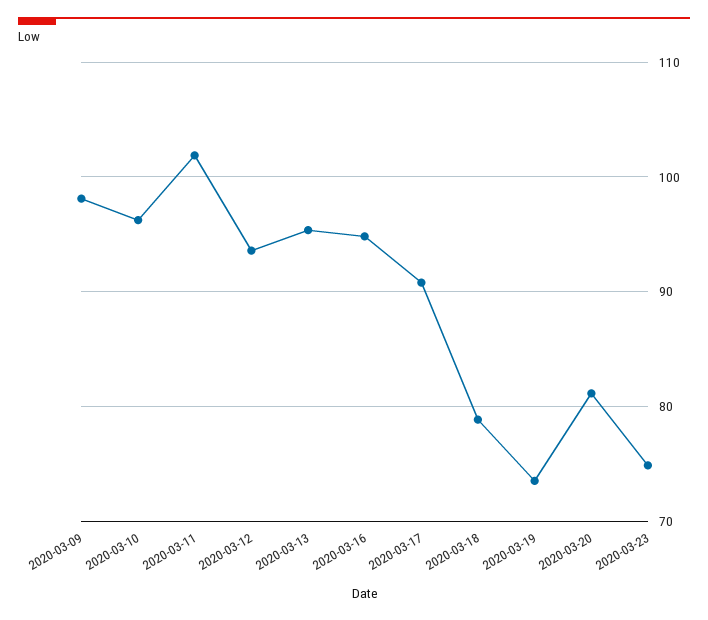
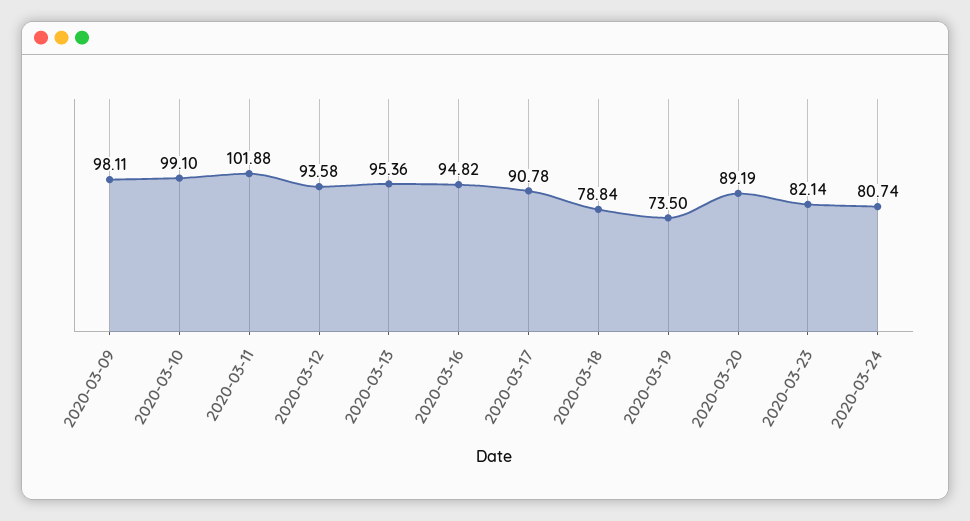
2020-03-10: 96 -> 99.1
2020-03-20: 81 -> 89.19
2020-03-23: 75 -> 82.14
2020-03-24: none -> 80.74

